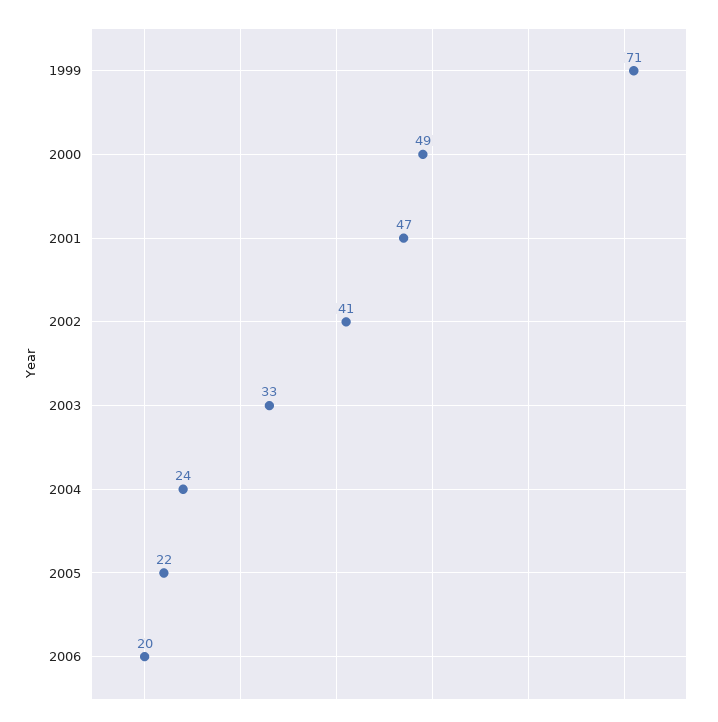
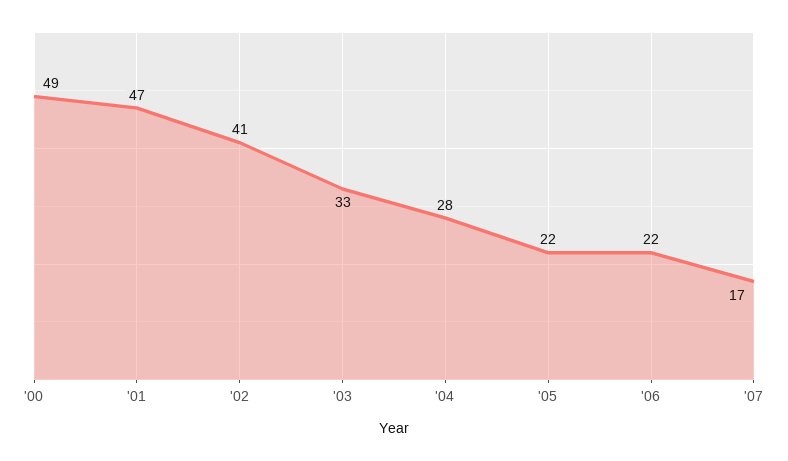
1999: 71 -> none
2004: 24 -> 28
2006: 20 -> 22
'07: none -> 17

